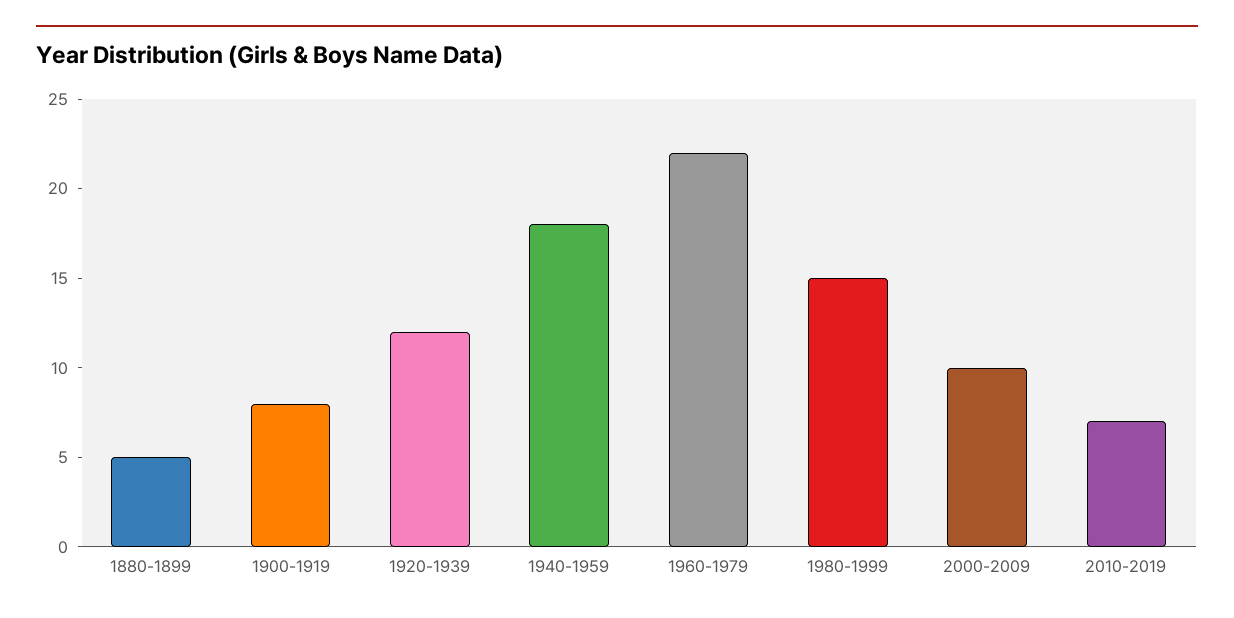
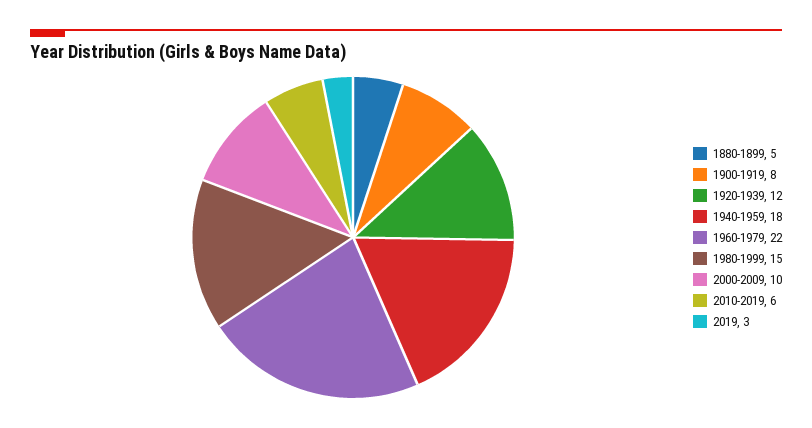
2010-2019: 7 -> 6
2019: none -> 3

